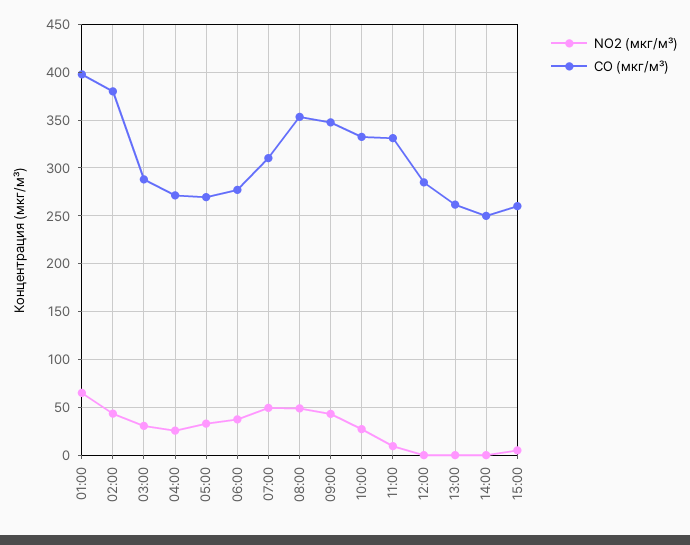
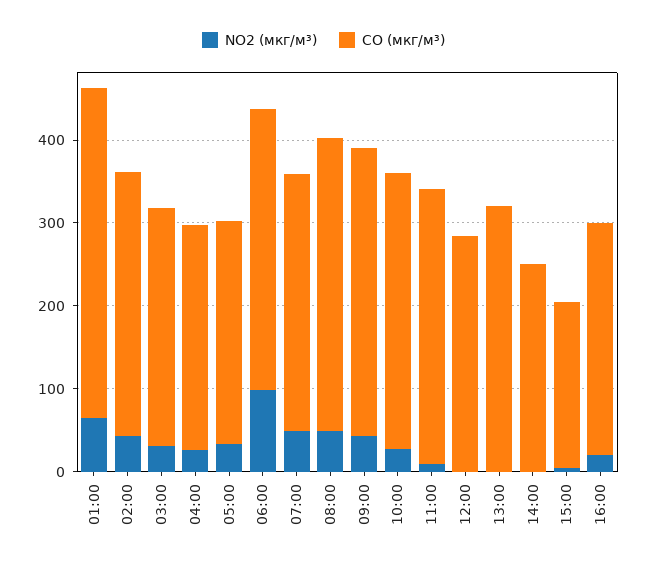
CO (мкг/м³), 02:00: 380 -> 320
NO2 (мкг/м³), 06:00: 40 -> 100
CO (мкг/м³), 06:00: 280 -> 340
CO (мкг/м³), 13:00: 260 -> 320
CO (мкг/м³), 15:00: 260 -> 200
NO2 (мкг/м³), 16:00: none -> 20
CO (мкг/м³), 16:00: none -> 280

